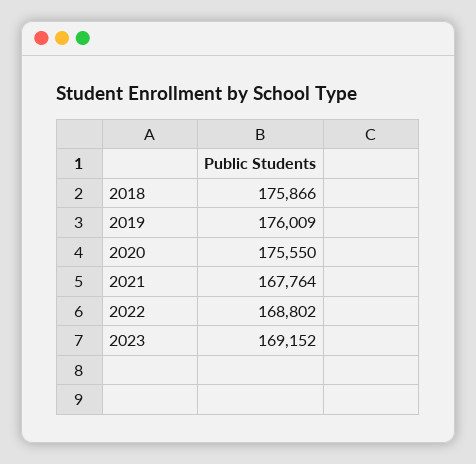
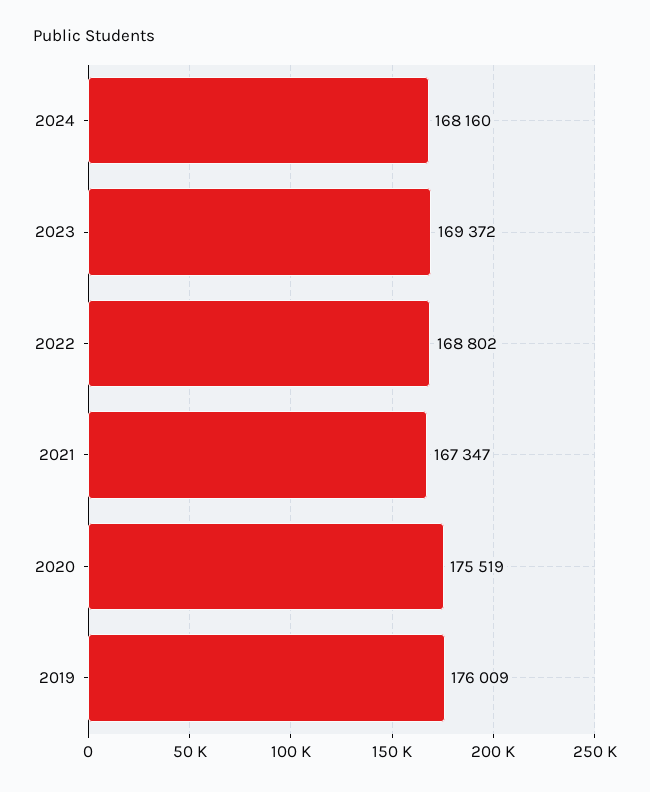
2018: 175866 -> none
2020: 175550 -> 175519
2021: 167764 -> 167347
2023: 169152 -> 169372
2024: none -> 168160

